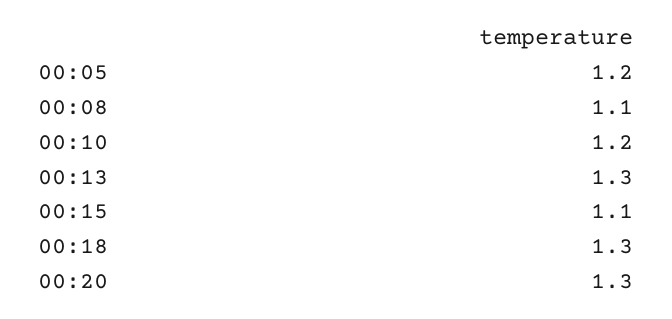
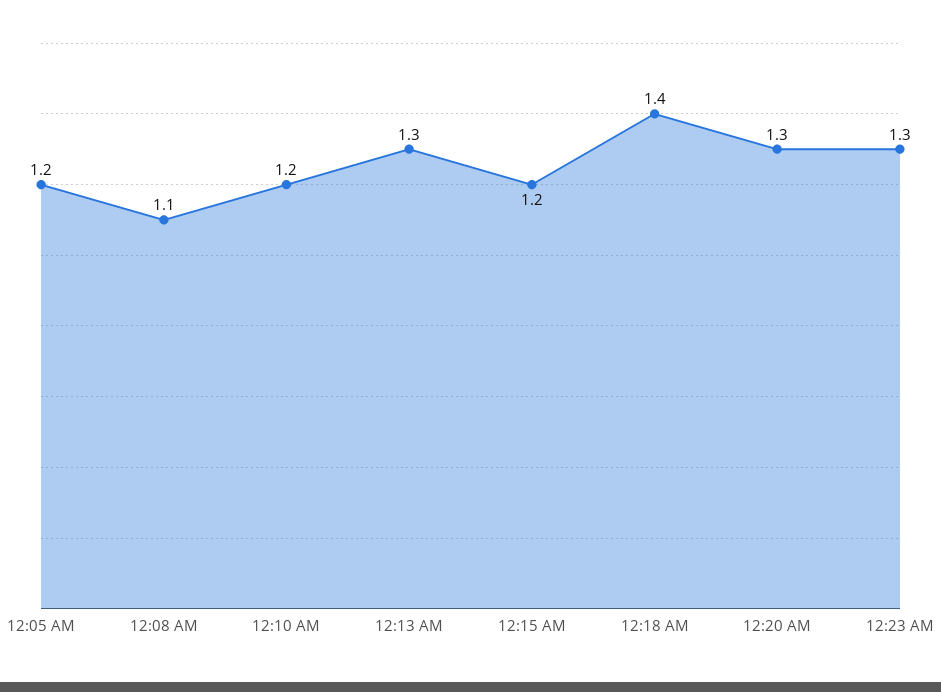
00:15: 1.1 -> 1.2
00:18: 1.3 -> 1.4
12:23 AM: none -> 1.3

